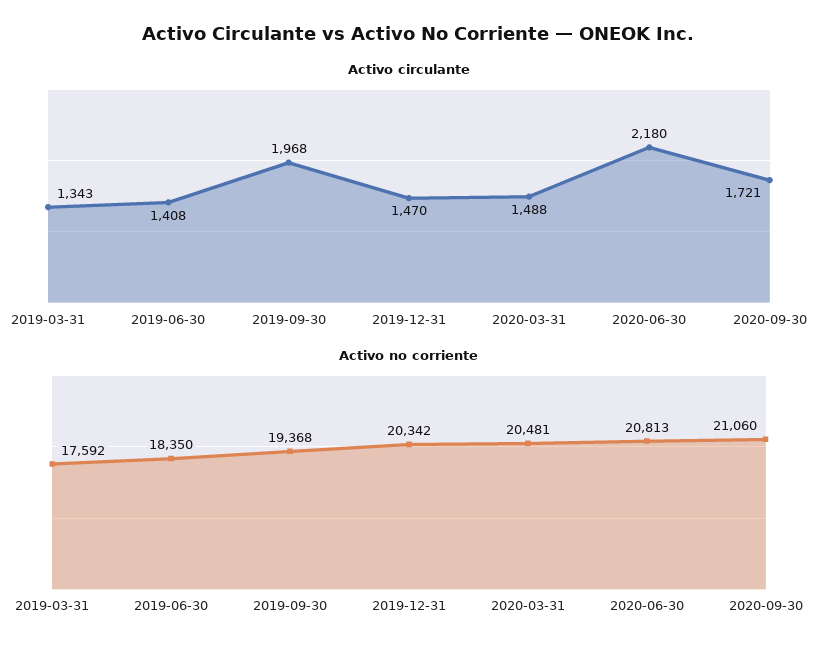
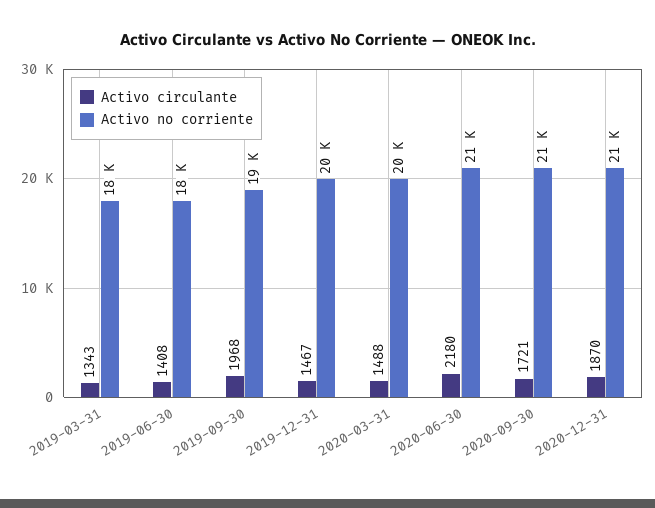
Activo circulante, 2019-12-31: 1470 -> 1467
Activo circulante, 2020-12-31: none -> 1870
Activo no corriente, 2020-12-31: none -> 21000

